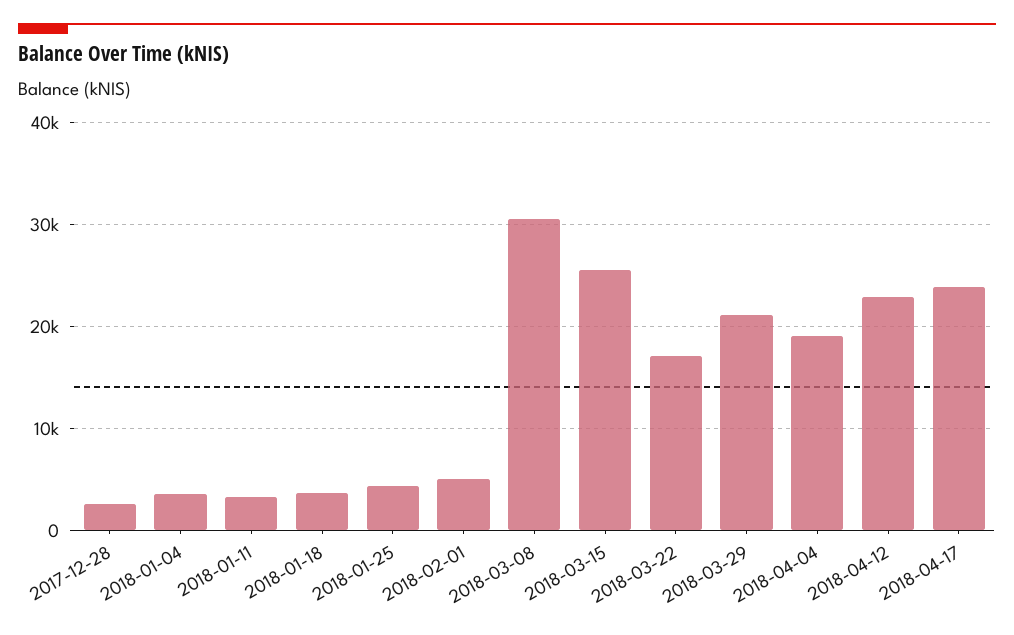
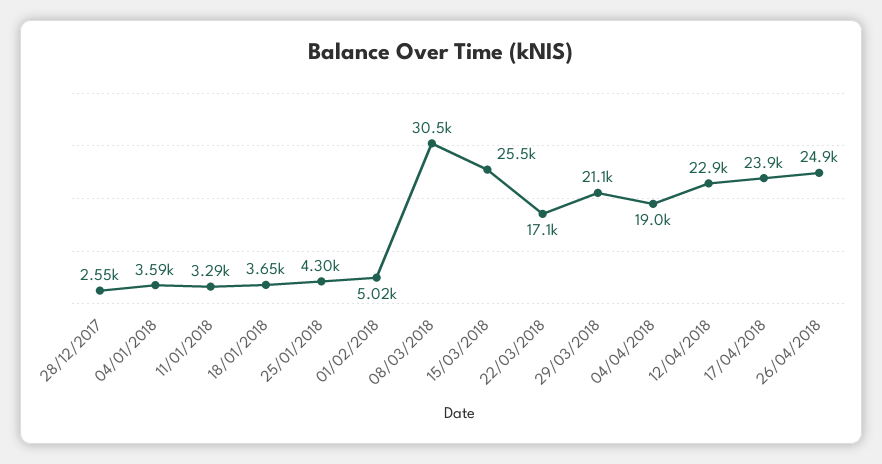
26/04/2018: none -> 24900

